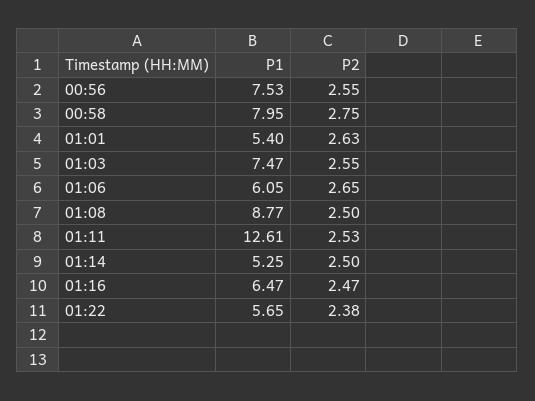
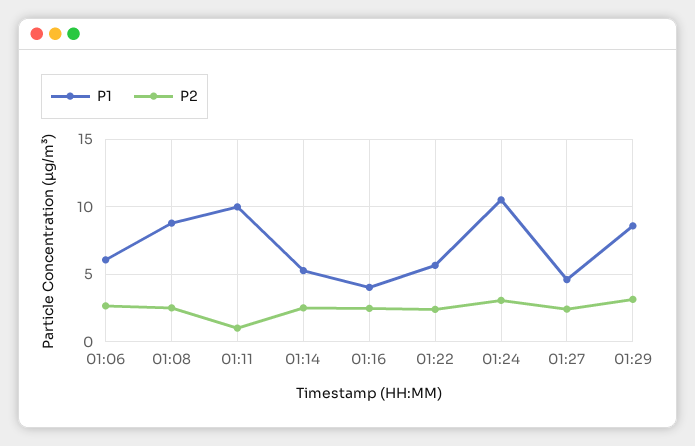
P1, 00:56: 7.53 -> none
P2, 00:56: 2.55 -> none
P1, 00:58: 7.95 -> none
P2, 00:58: 2.75 -> none
P1, 01:01: 5.4 -> none
P2, 01:01: 2.63 -> none
P1, 01:03: 7.47 -> none
P2, 01:03: 2.55 -> none
P1, 01:11: 12.61 -> 10
P2, 01:11: 2.53 -> 1
P1, 01:16: 6.47 -> 4
P1, 01:24: none -> 10.5
P2, 01:24: none -> 3
P1, 01:27: none -> 4.5
P2, 01:27: none -> 2.5
P1, 01:29: none -> 8.5
P2, 01:29: none -> 3

